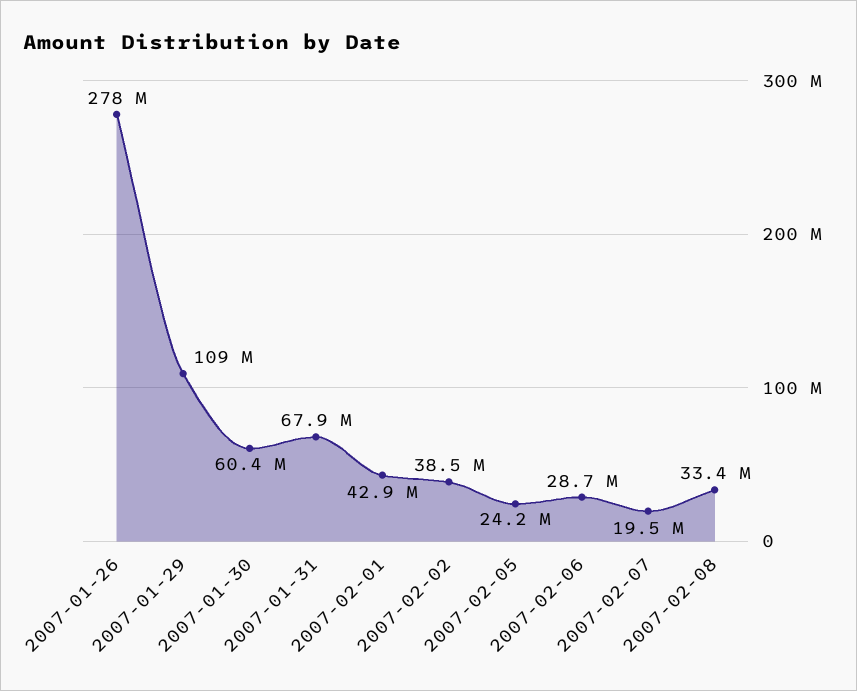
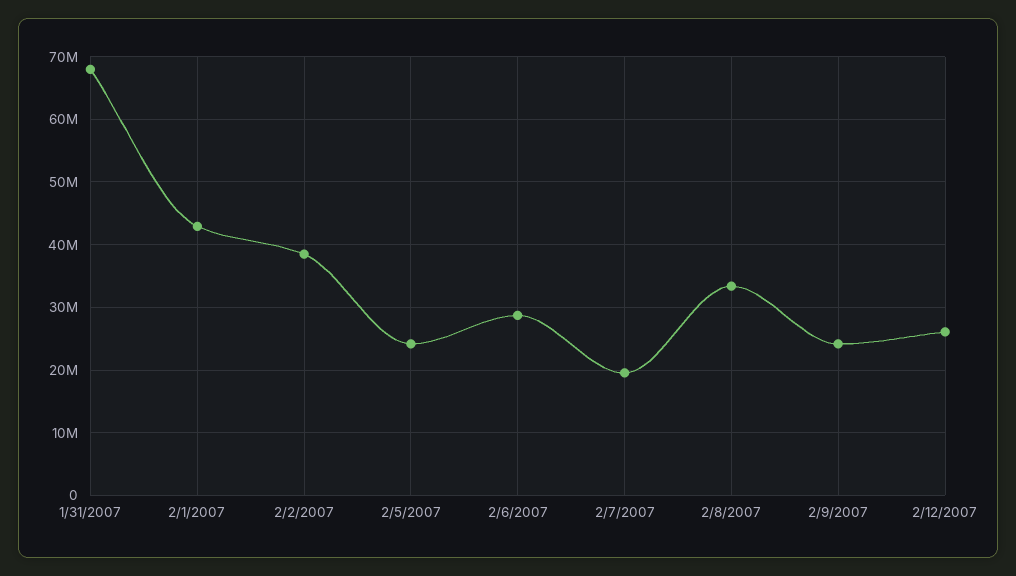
2007-01-26: 278000000 -> none
2007-01-29: 109000000 -> none
2007-01-30: 60400000 -> none
2/9/2007: none -> 24000000
2/12/2007: none -> 26000000

